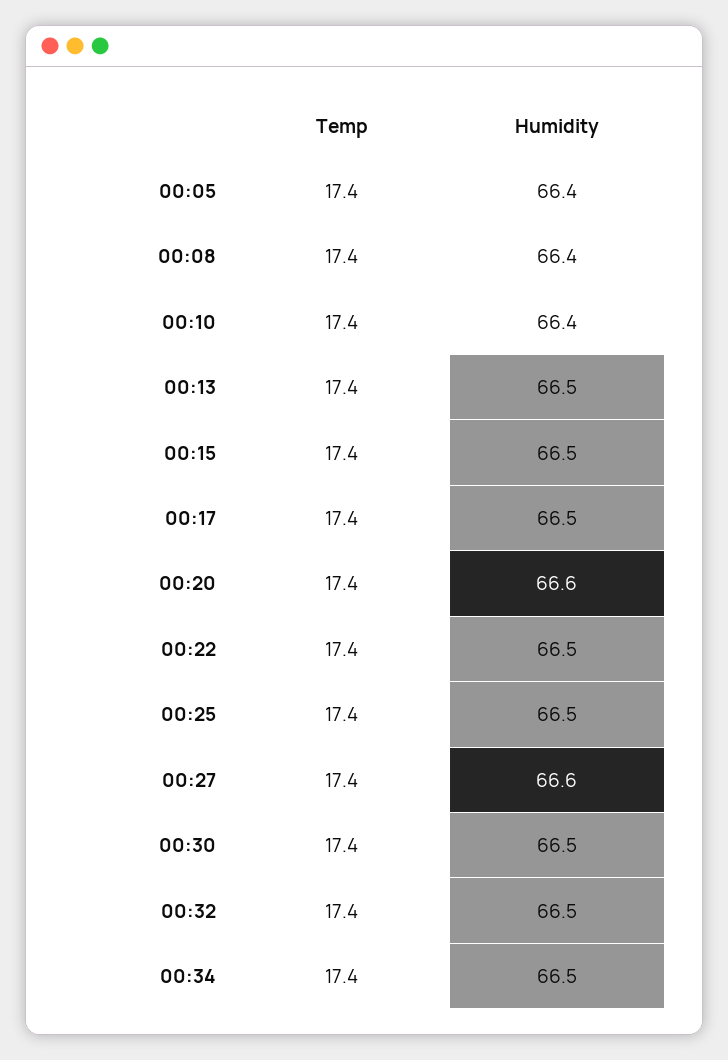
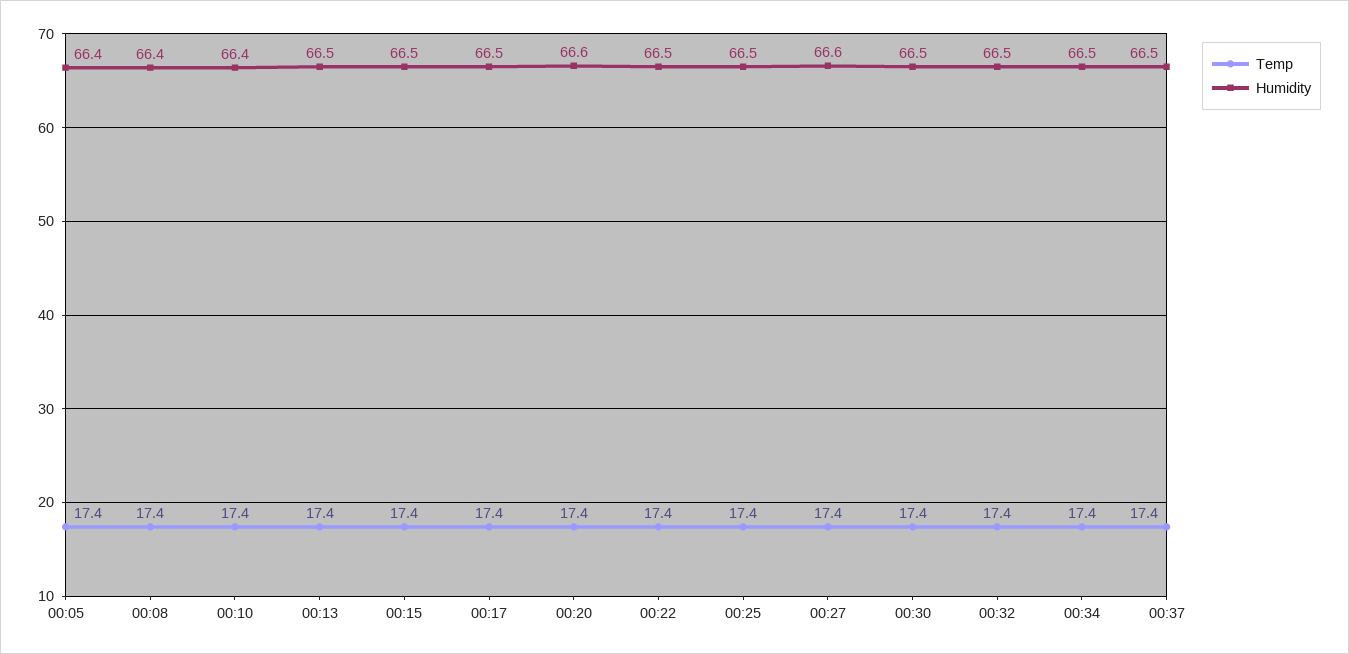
Temp, 00:37: none -> 17.4
Humidity, 00:37: none -> 66.5

